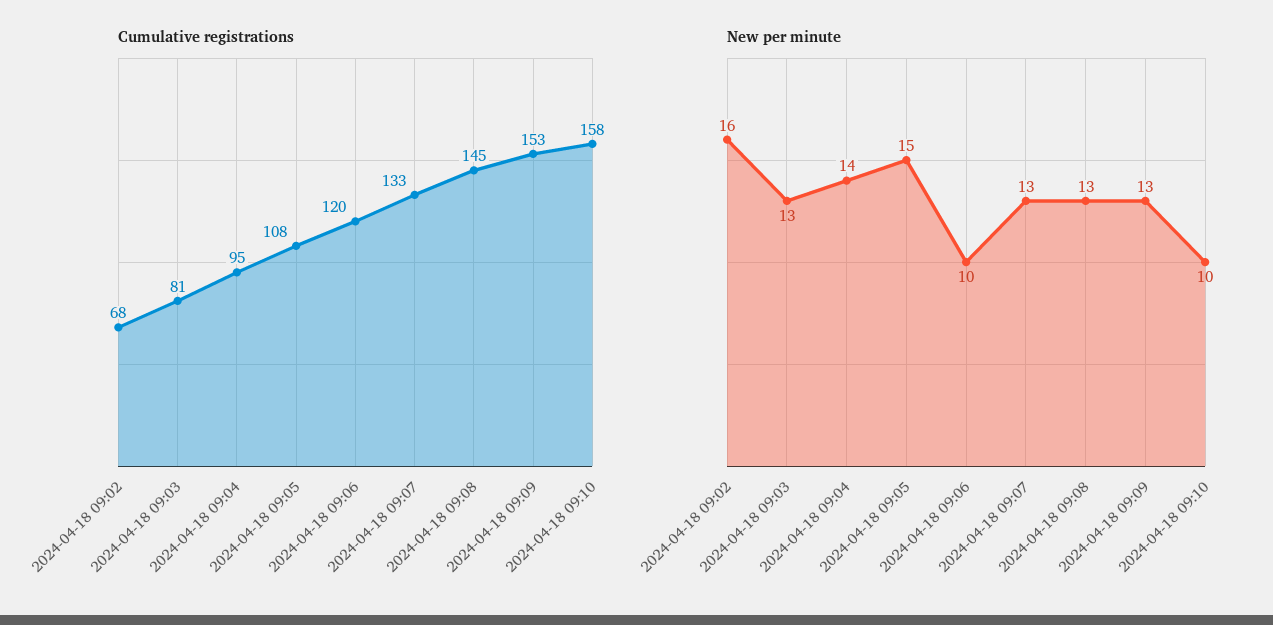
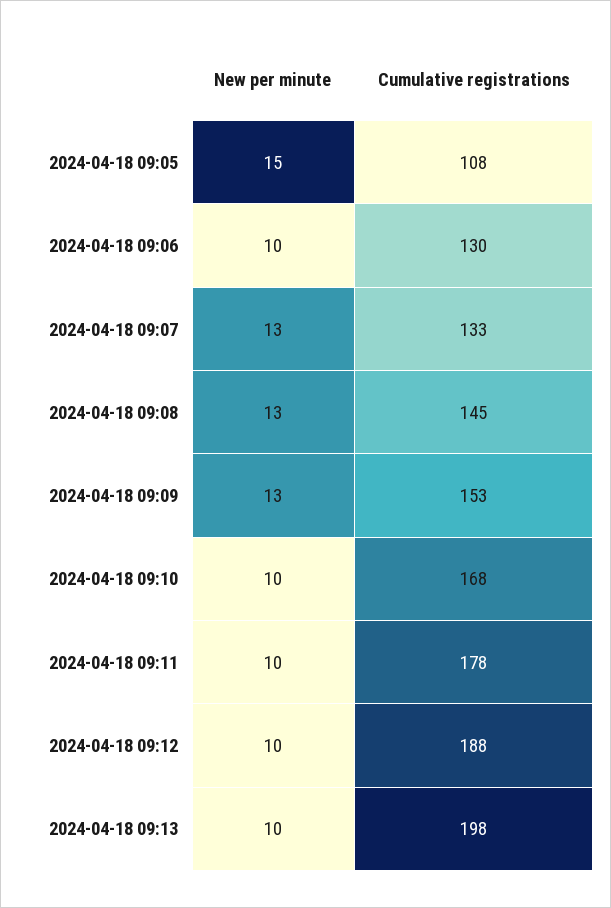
Cumulative registrations, 2024-04-18 09:02: 68 -> none
Cumulative registrations, 2024-04-18 09:03: 81 -> none
Cumulative registrations, 2024-04-18 09:04: 95 -> none
Cumulative registrations, 2024-04-18 09:06: 120 -> 130
Cumulative registrations, 2024-04-18 09:10: 158 -> 168
New per minute, 2024-04-18 09:02: 16 -> none
New per minute, 2024-04-18 09:03: 13 -> none
New per minute, 2024-04-18 09:04: 14 -> none
New per minute, 2024-04-18 09:11: none -> 10
Cumulative registrations, 2024-04-18 09:11: none -> 178
New per minute, 2024-04-18 09:12: none -> 10
Cumulative registrations, 2024-04-18 09:12: none -> 188
New per minute, 2024-04-18 09:13: none -> 10
Cumulative registrations, 2024-04-18 09:13: none -> 198

